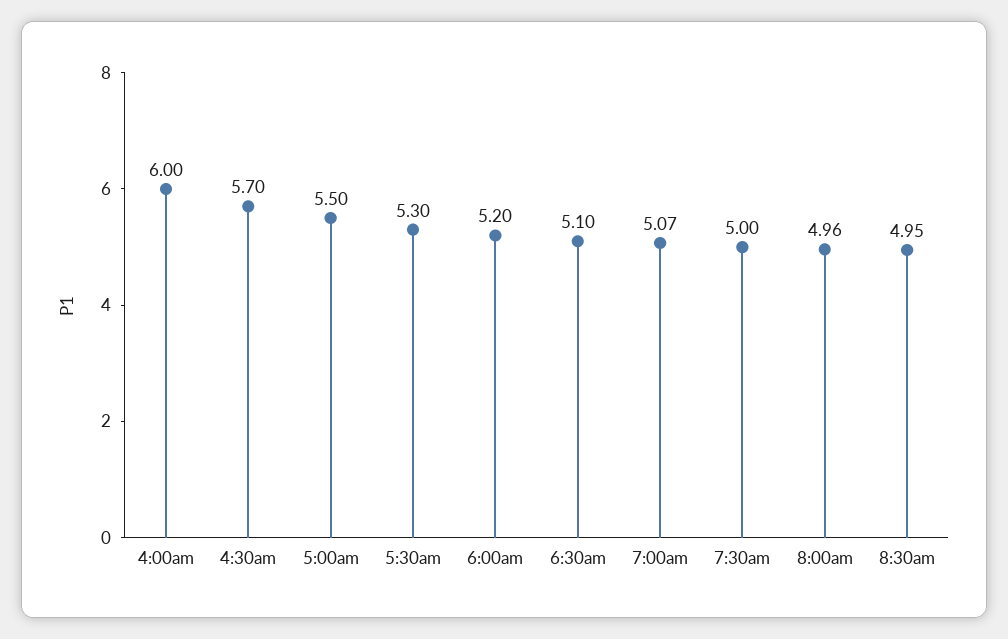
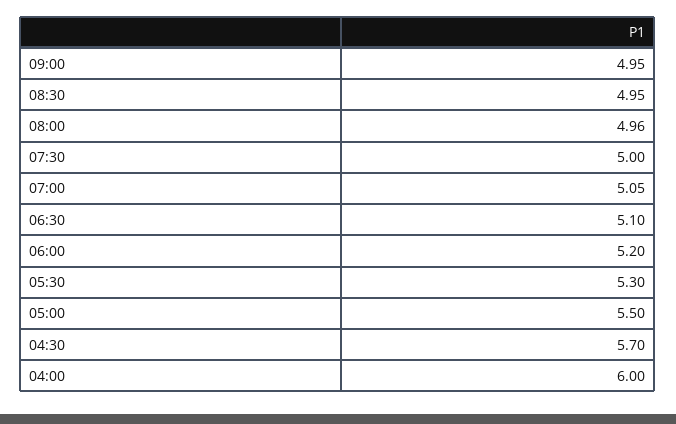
7:00am: 5.07 -> 5.05
09:00: none -> 4.95

